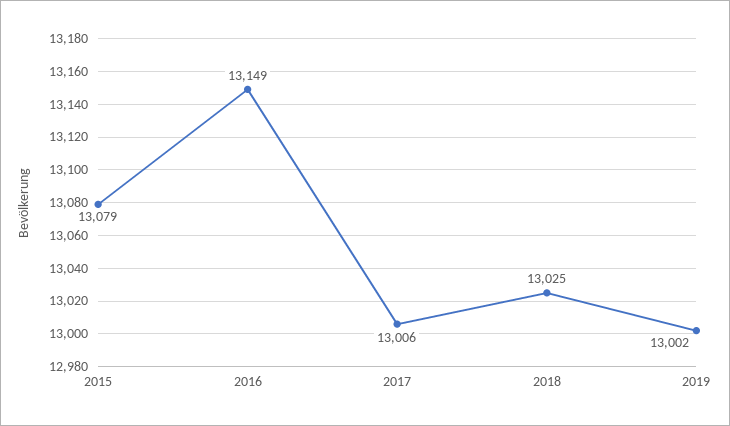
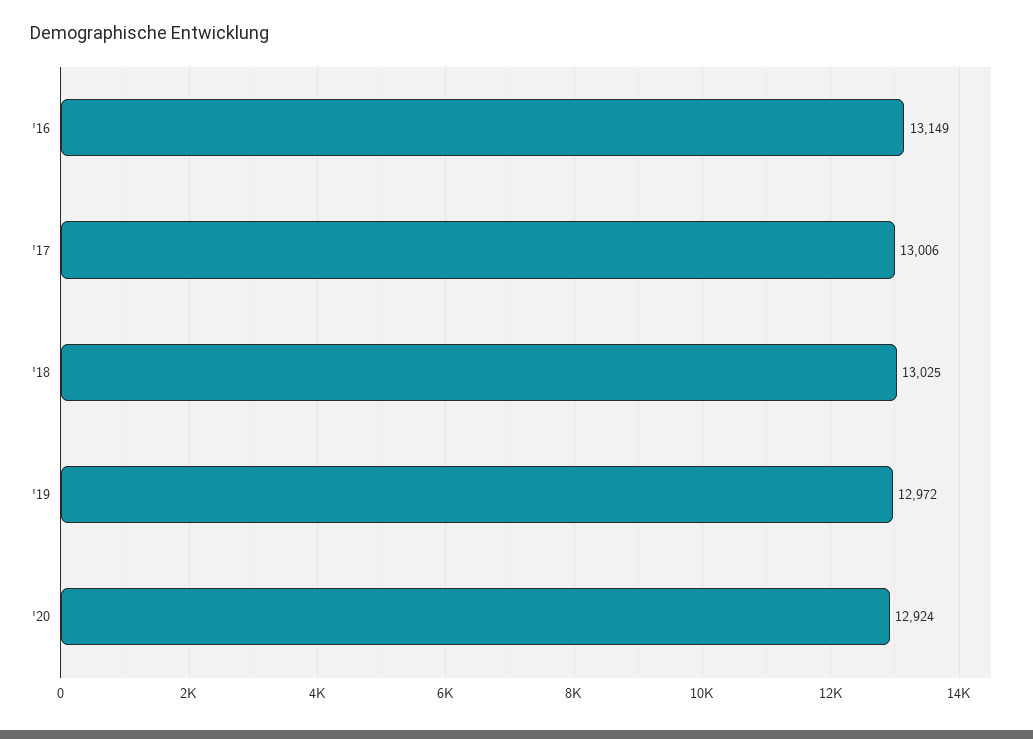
2015: 13079 -> none
2019: 13002 -> 12972
'20: none -> 12924

